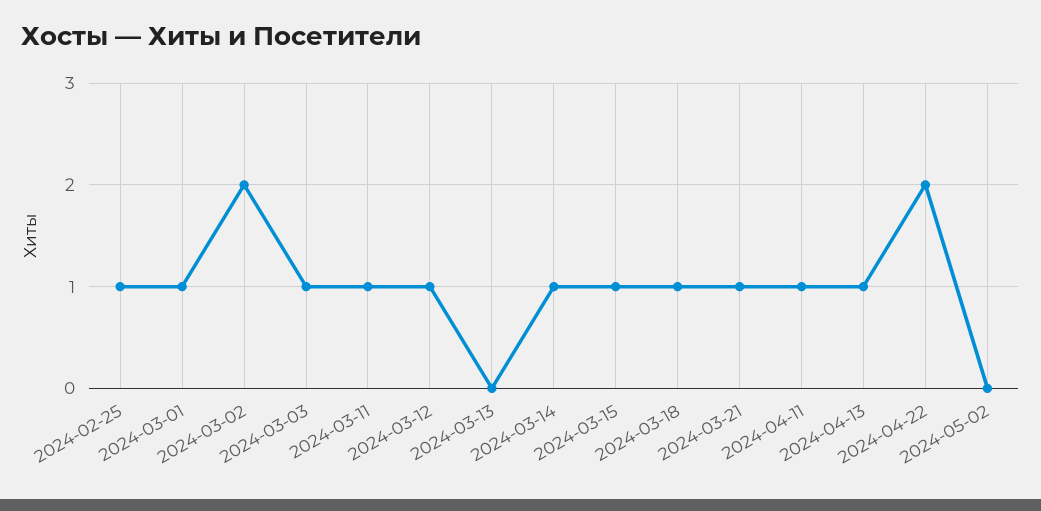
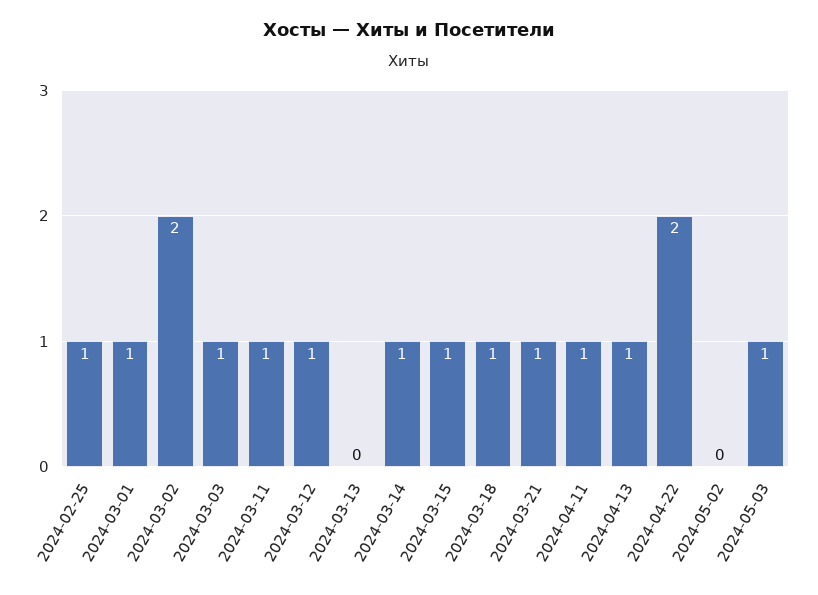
2024-05-03: none -> 1

